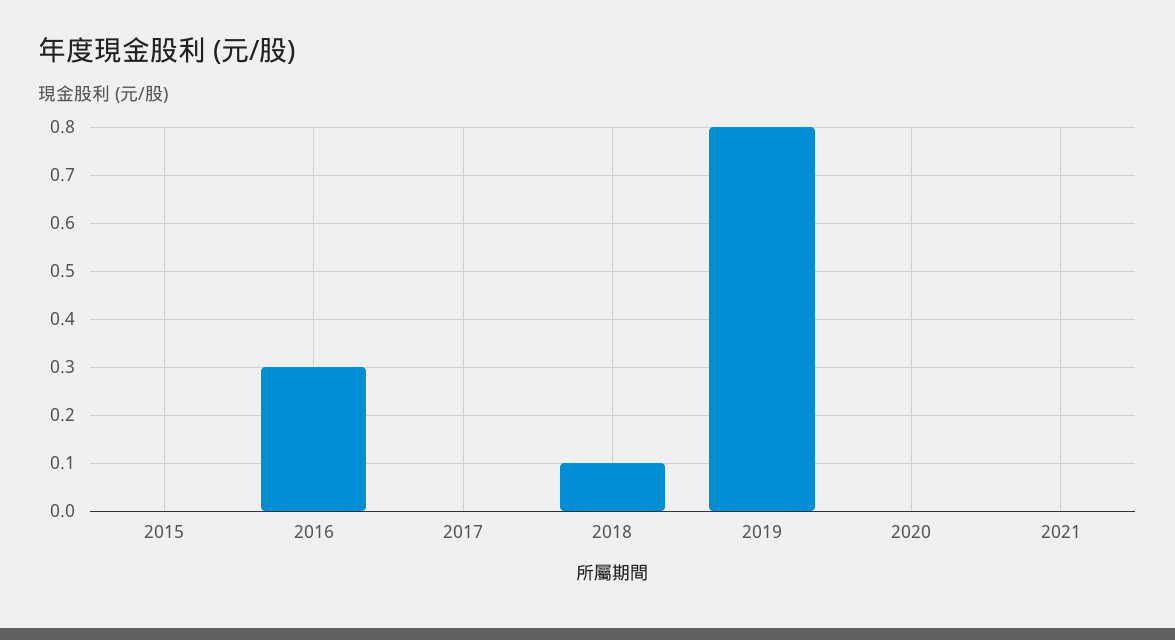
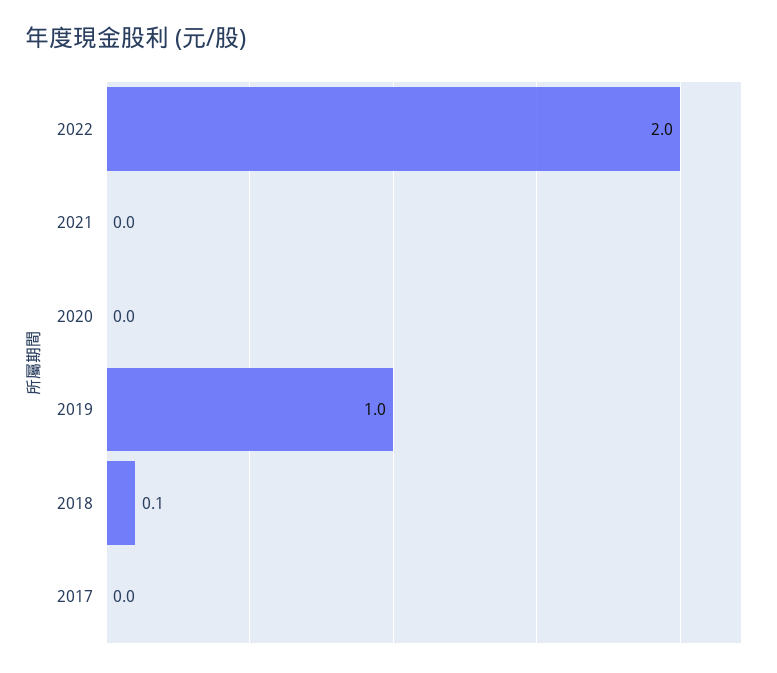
2015: 0 -> none
2016: 0.3 -> none
2019: 0.8 -> 1
2022: none -> 2

